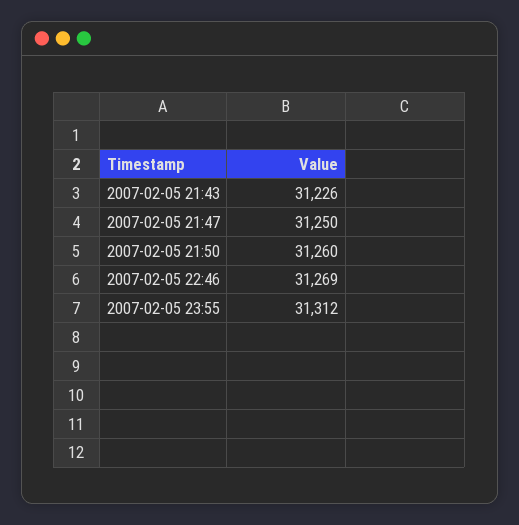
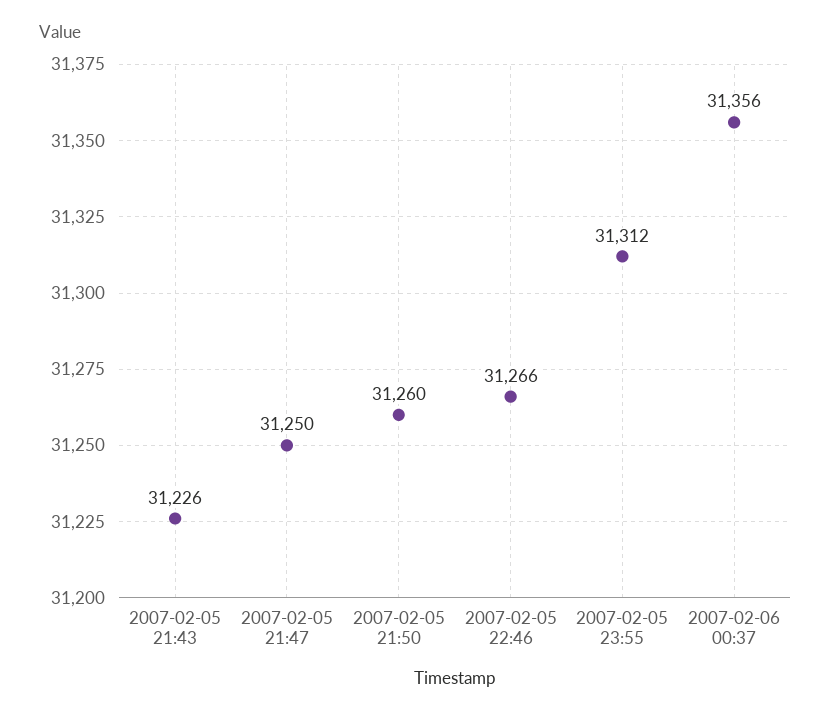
2007-02-05 22:46: 31269 -> 31266
2007-02-06 00:37: none -> 31356

